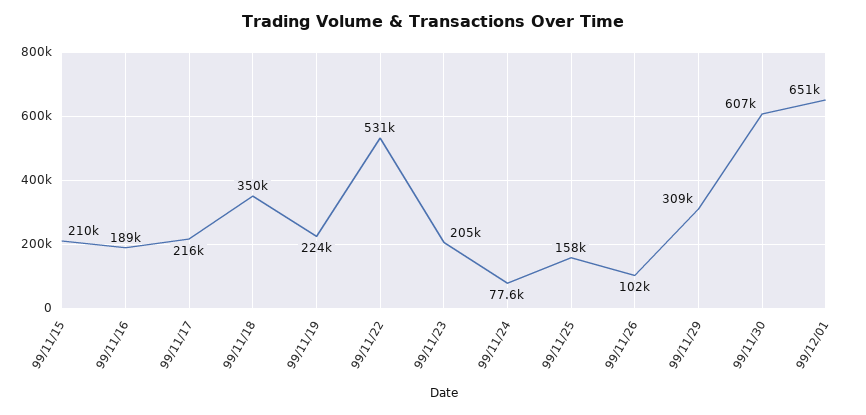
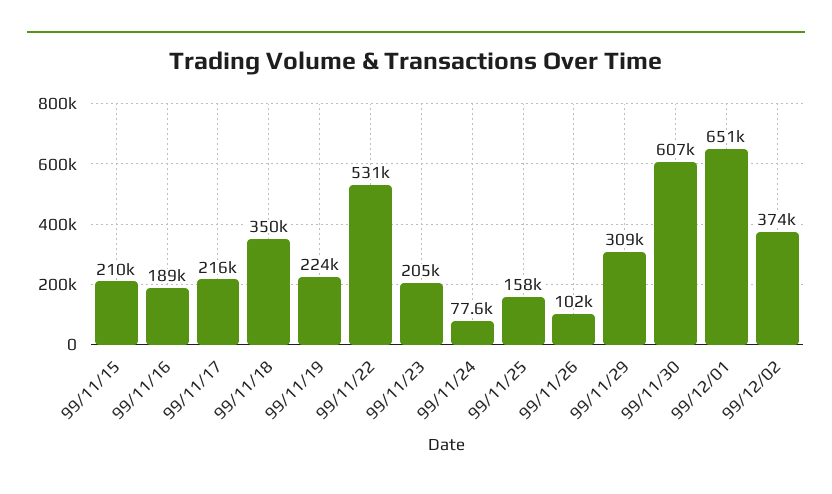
99/12/02: none -> 374000

